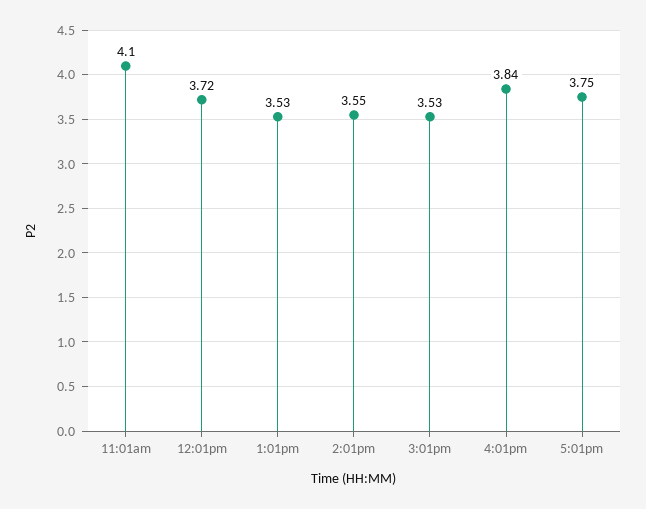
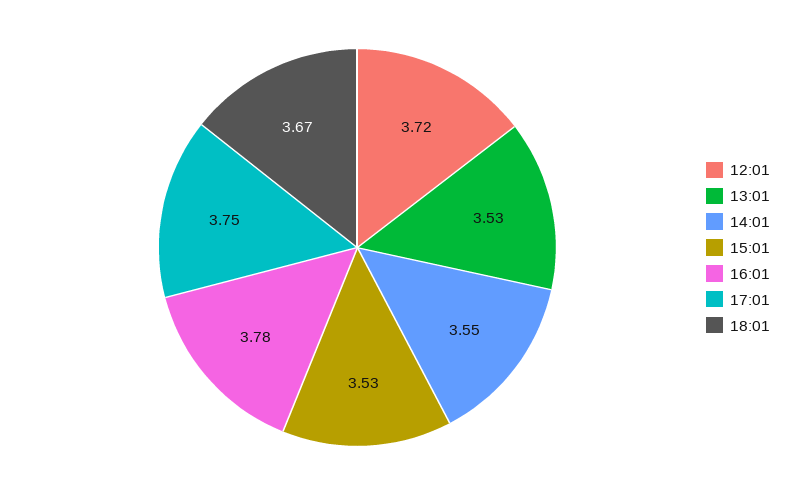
11:01am: 4.1 -> none
4:01pm: 3.84 -> 3.78
18:01: none -> 3.67

